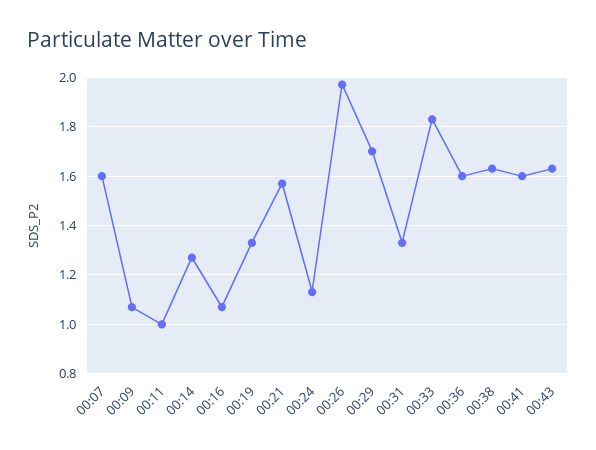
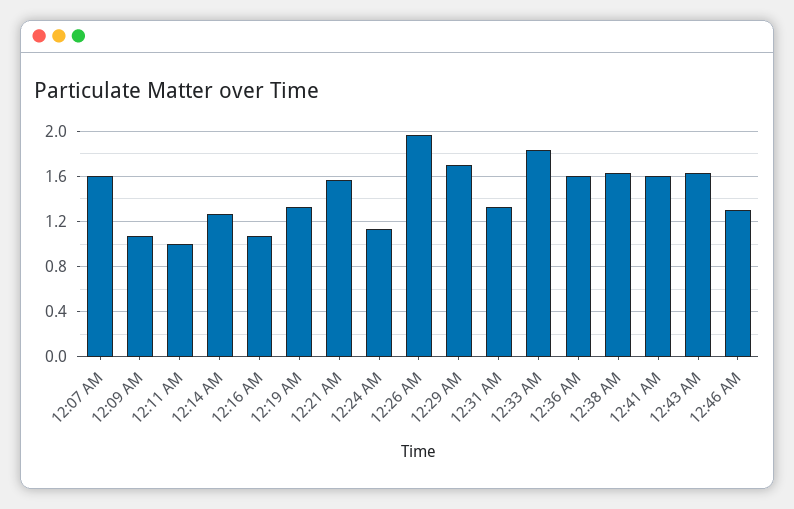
12:46 AM: none -> 1.3

